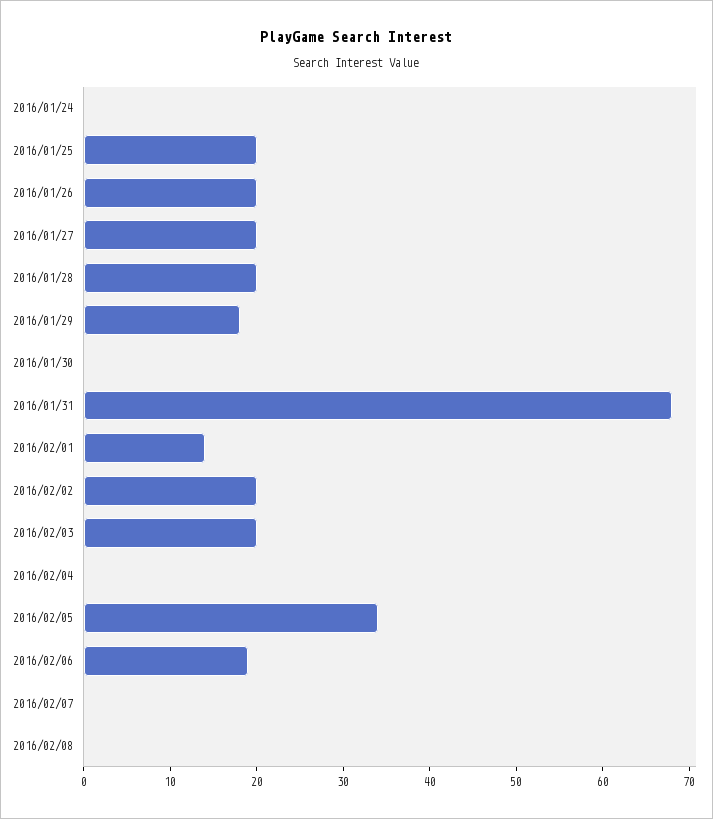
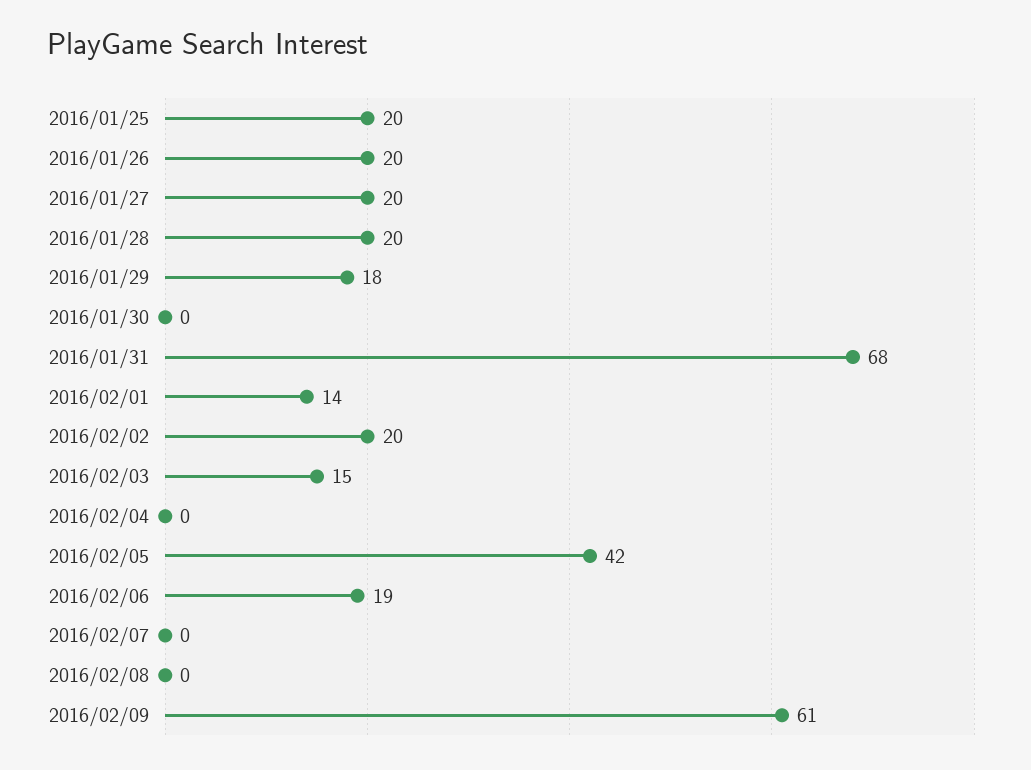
2016/01/24: 0 -> none
2016/02/03: 20 -> 15
2016/02/05: 34 -> 42
2016/02/09: none -> 61

